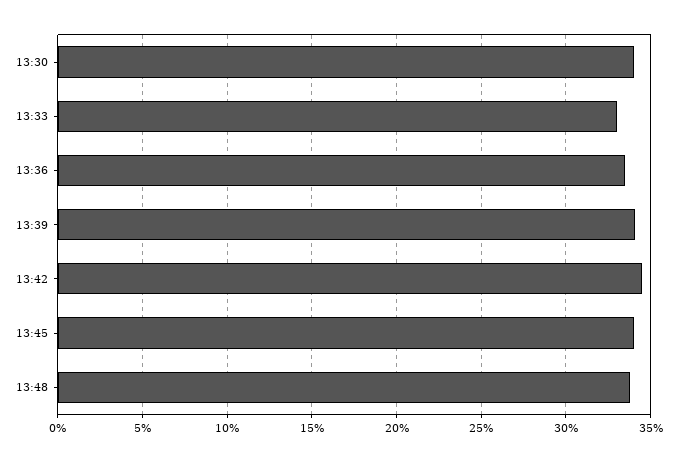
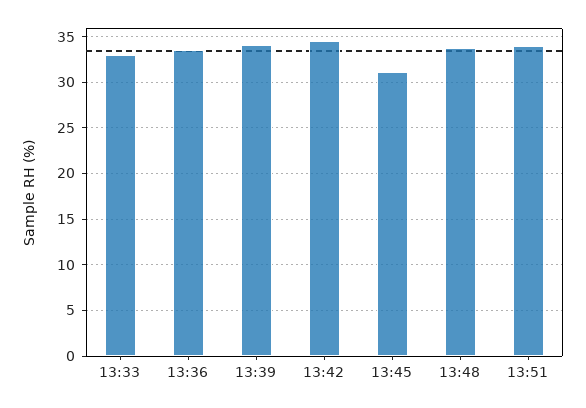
13:30: 34 -> none
13:45: 34 -> 31
13:51: none -> 34

